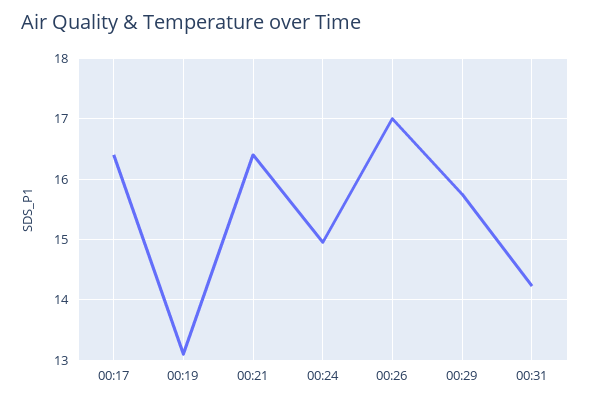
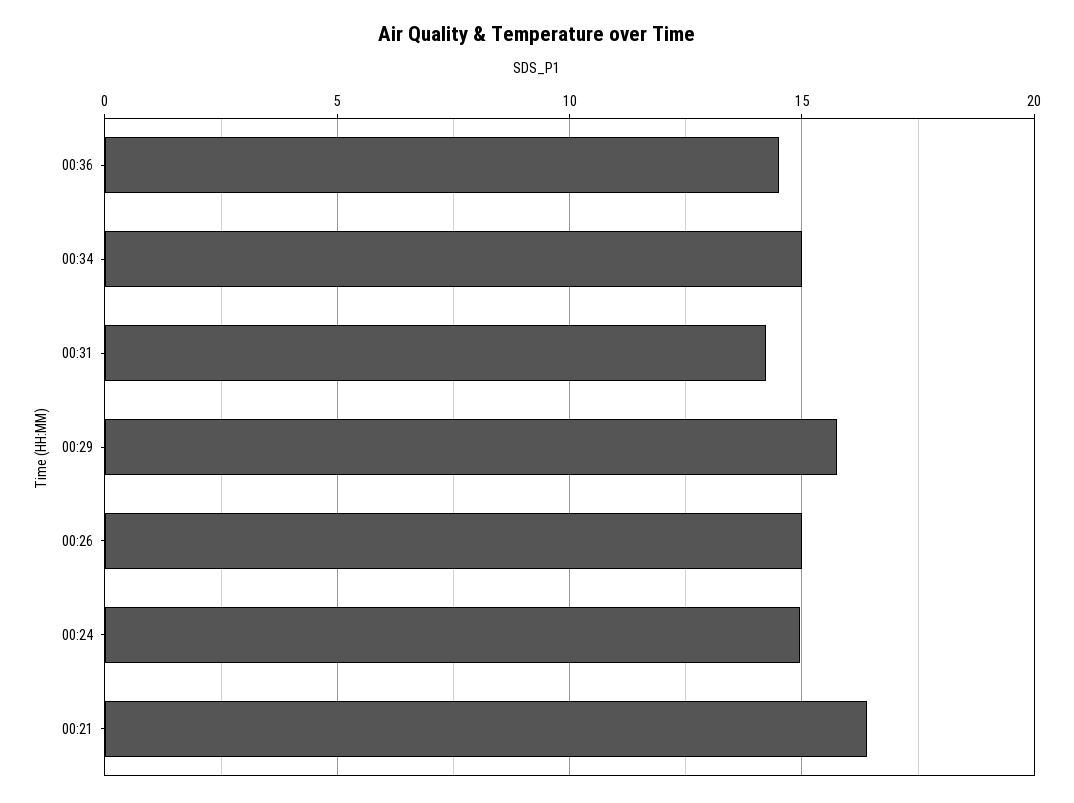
00:17: 16.4 -> none
00:19: 13.1 -> none
00:26: 17 -> 15
00:36: none -> 14.5
00:34: none -> 15

